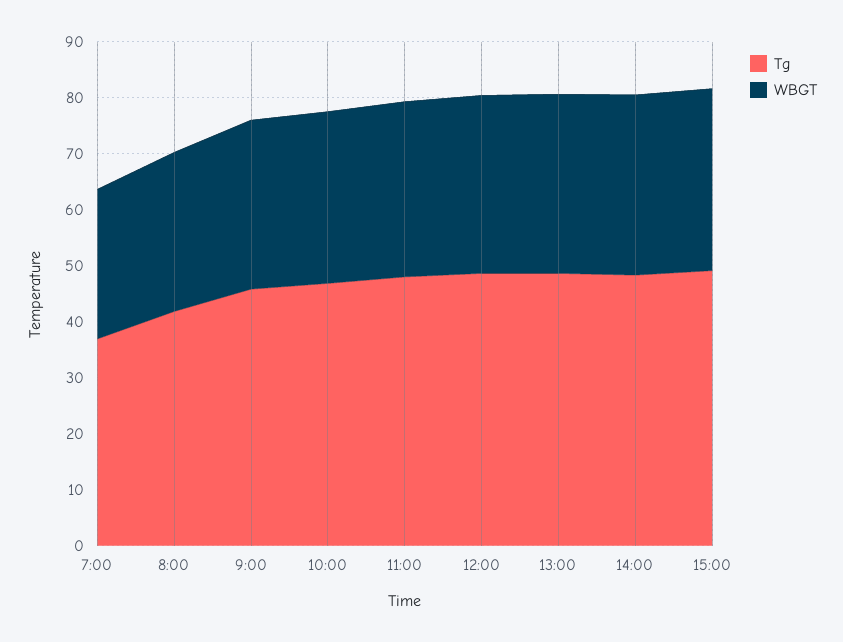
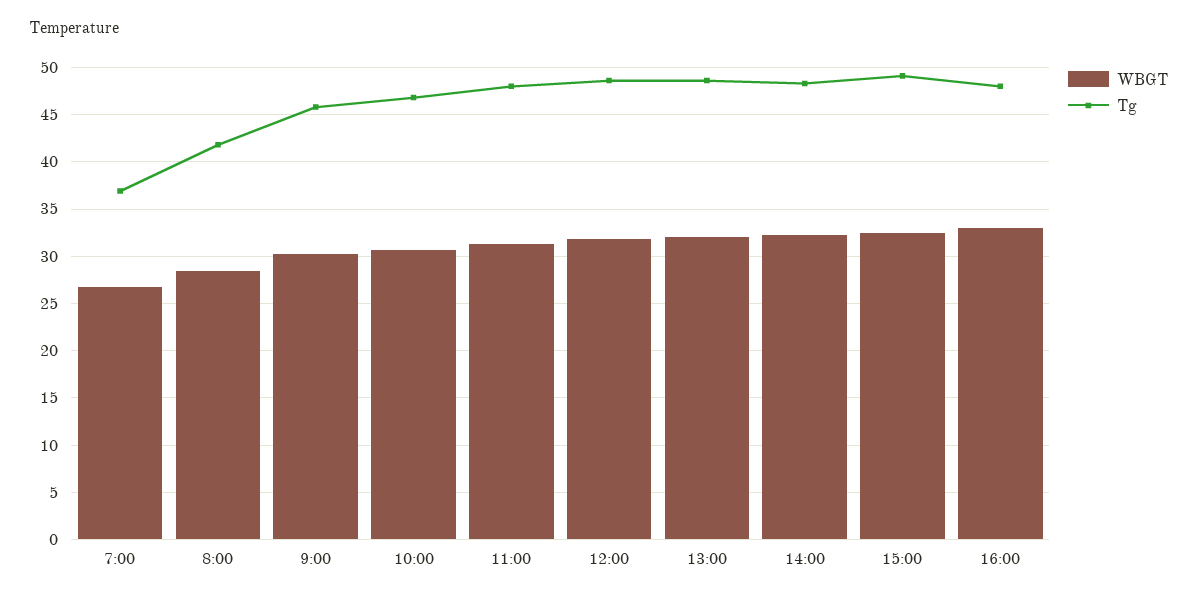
WBGT, 16:00: none -> 33
Tg, 16:00: none -> 48

